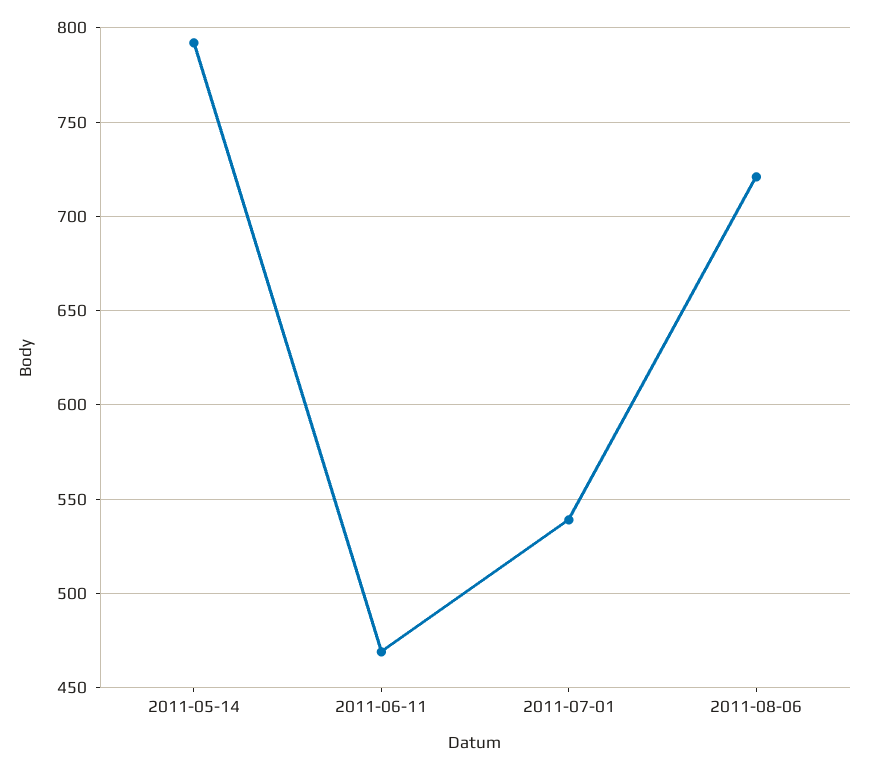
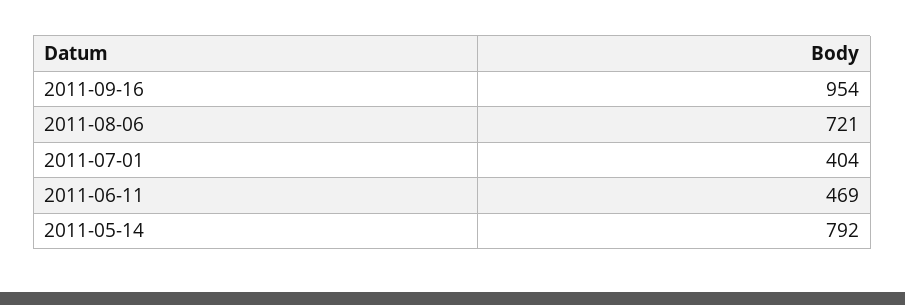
2011-07-01: 540 -> 404
2011-09-16: none -> 954

